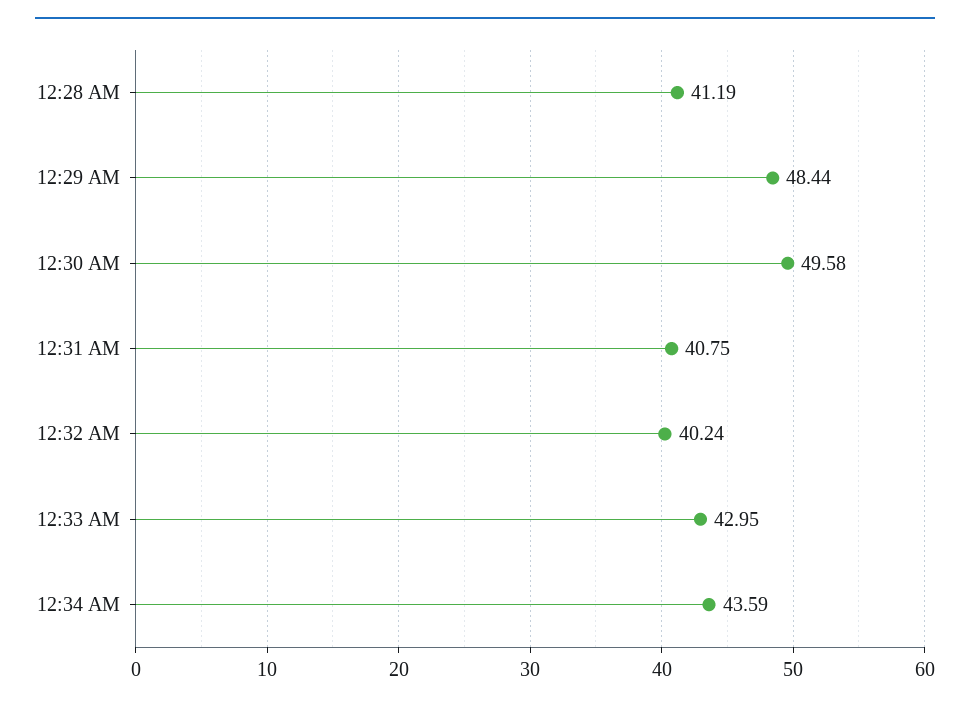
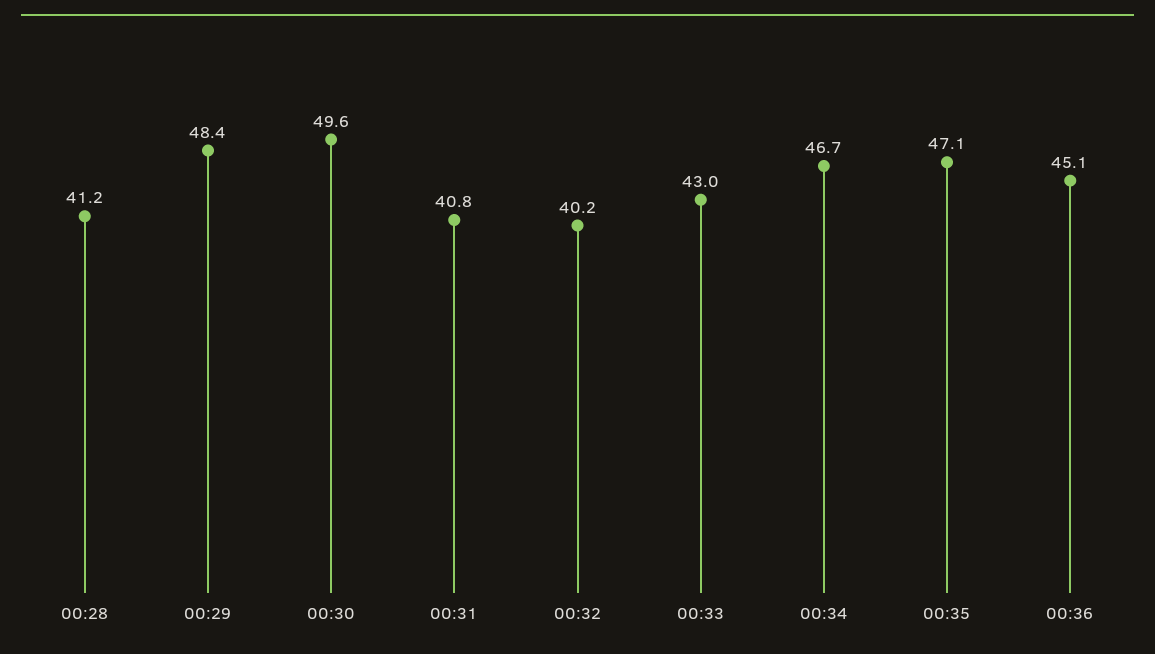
12:34 AM: 43.59 -> 46.7
00:35: none -> 47.1
00:36: none -> 45.1

